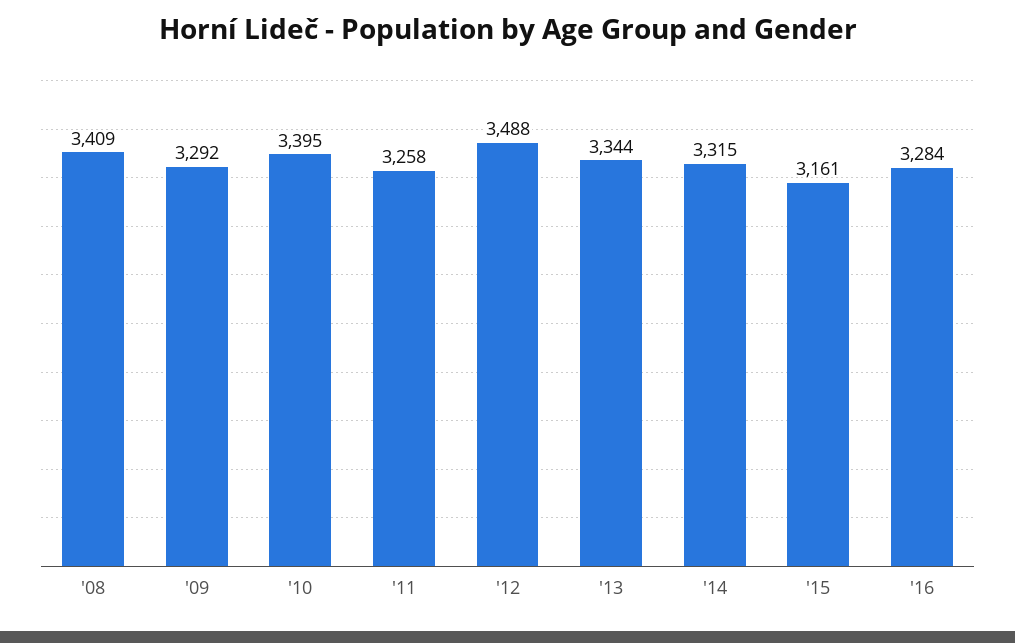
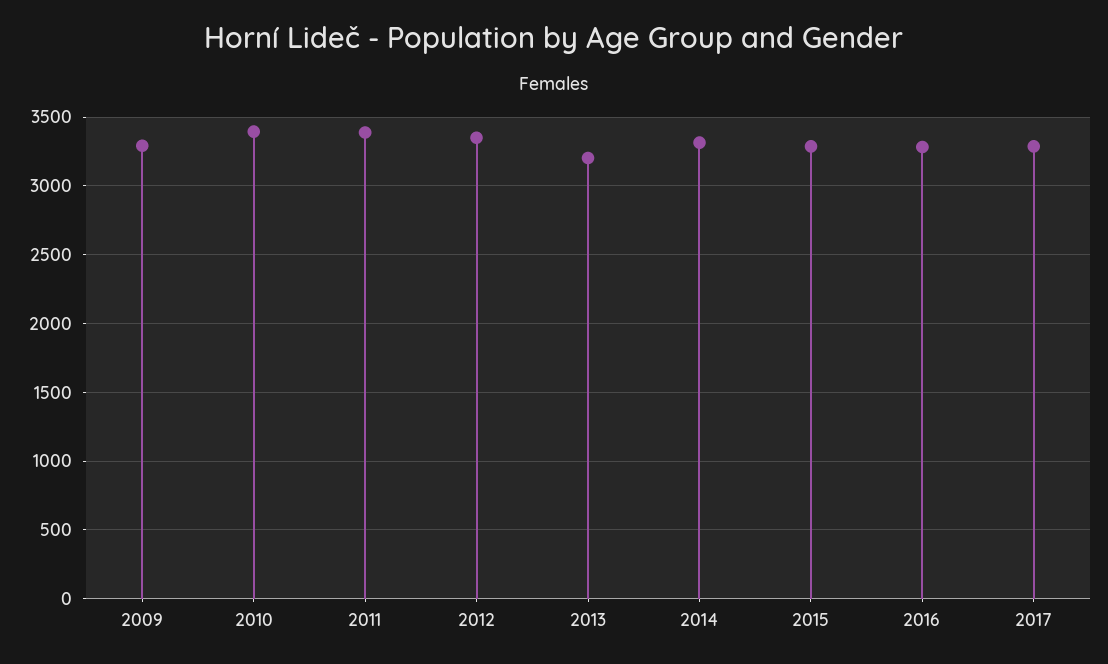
'08: 3409 -> none
'11: 3258 -> 3400
'12: 3488 -> 3350
'13: 3344 -> 3200
'15: 3161 -> 3300
2017: none -> 3300

